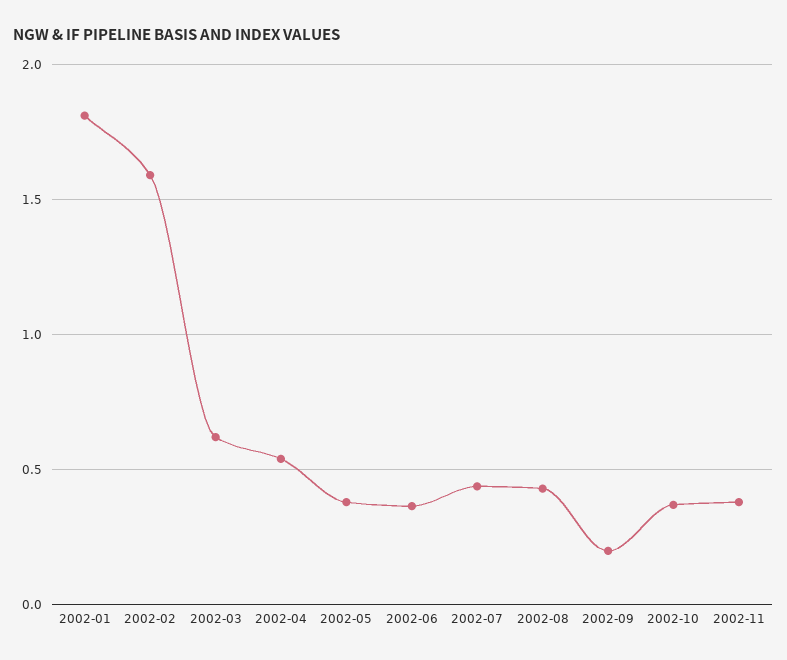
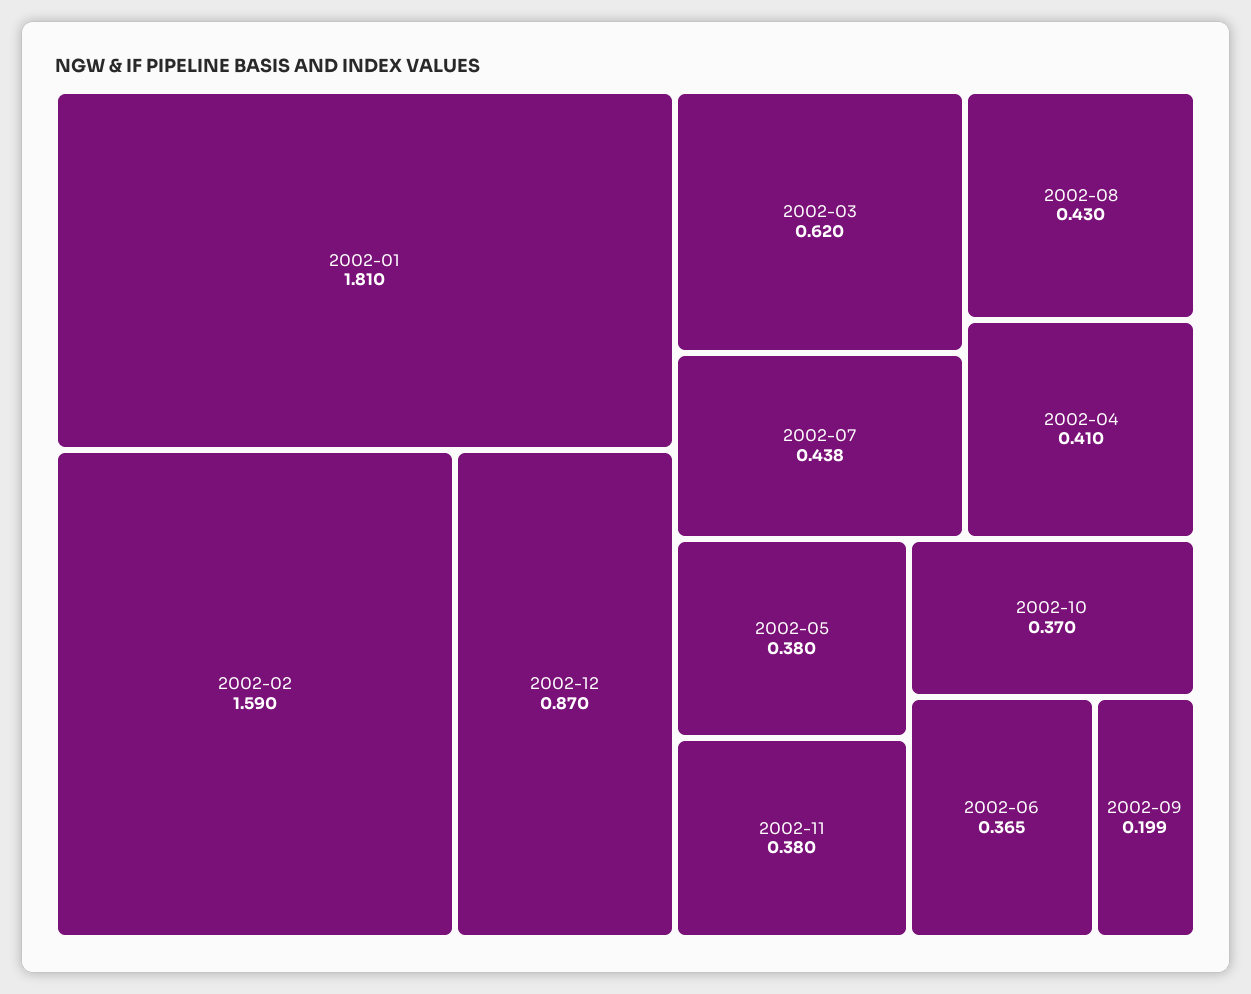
2002-04: 0.55 -> 0.41
2002-12: none -> 0.87

